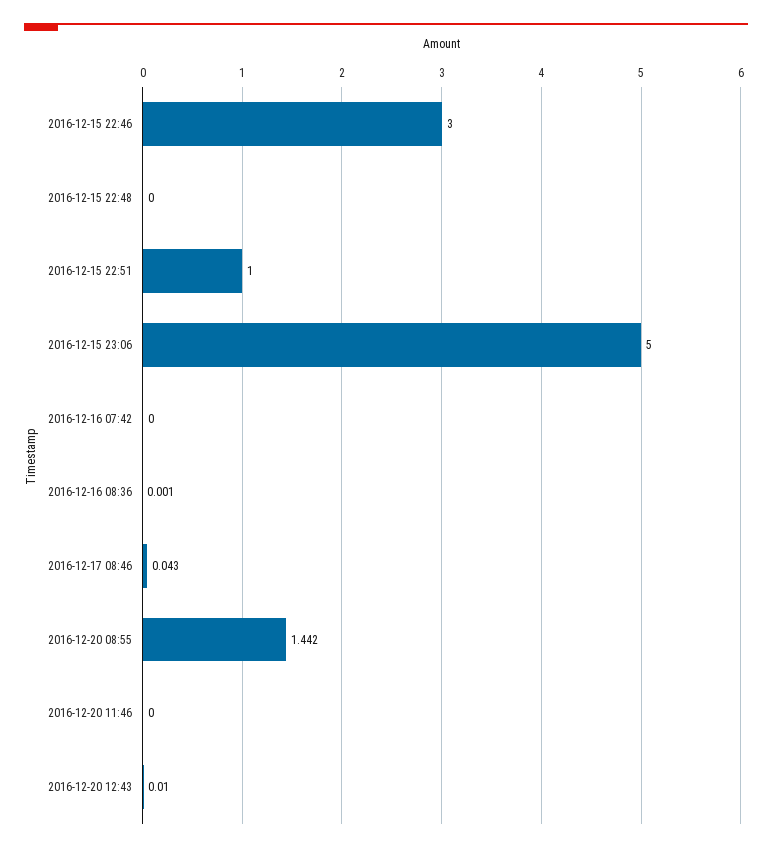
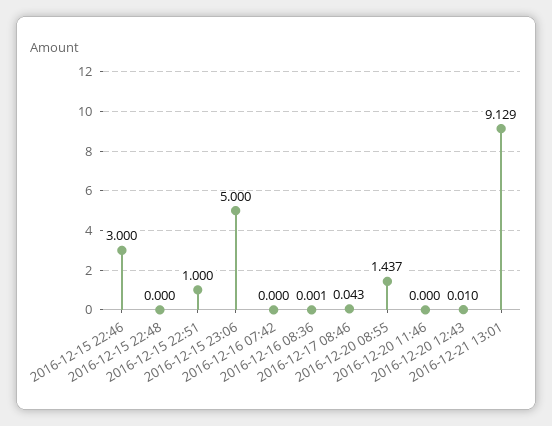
2016-12-20 08:55: 1.442 -> 1.437
2016-12-21 13:01: none -> 9.129

